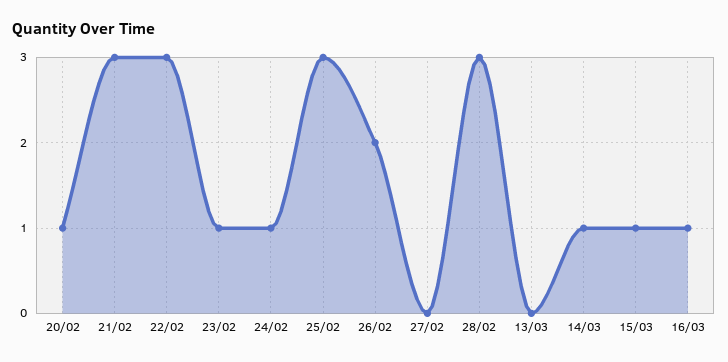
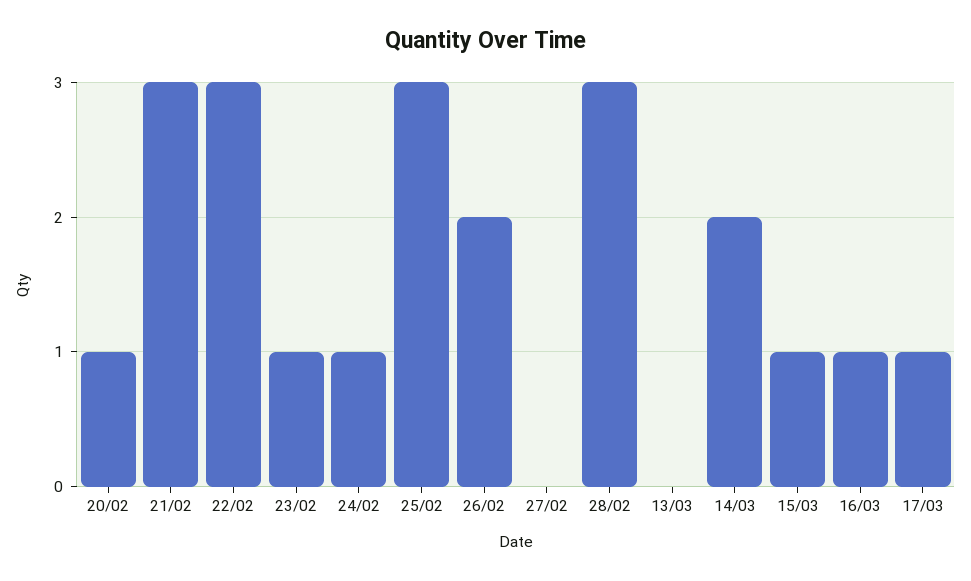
14/03: 1 -> 2
17/03: none -> 1

